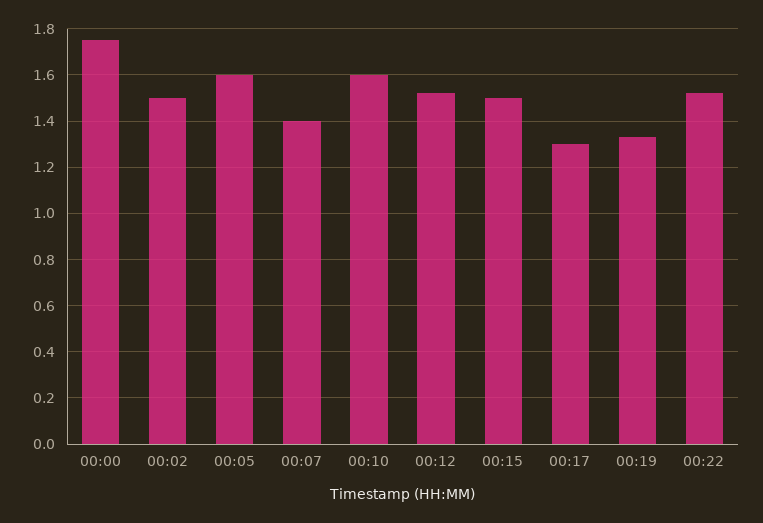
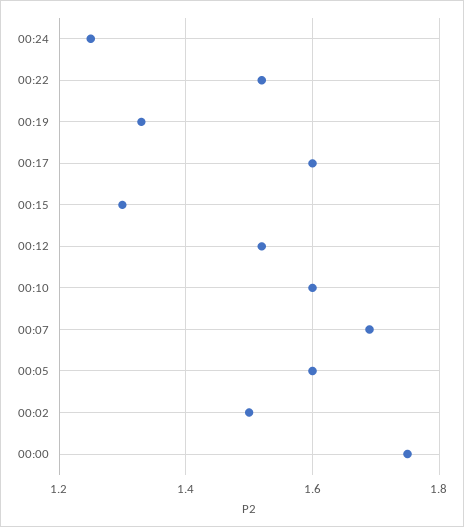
00:07: 1.4 -> 1.7
00:15: 1.5 -> 1.3
00:17: 1.3 -> 1.6
00:24: none -> 1.25

